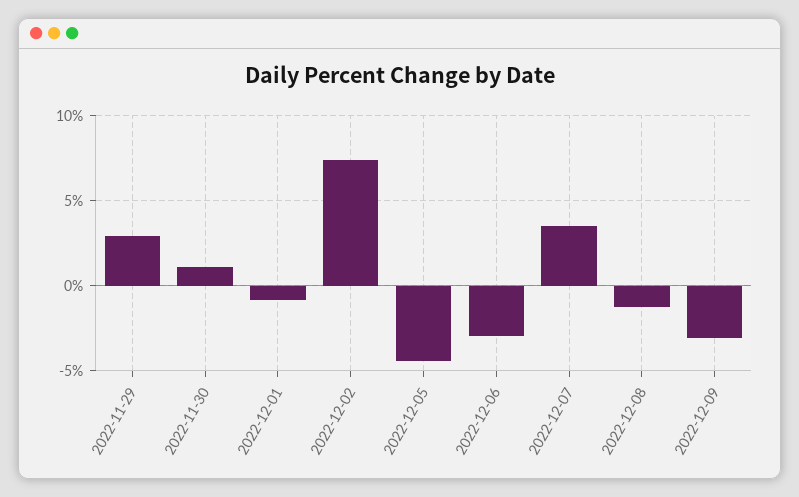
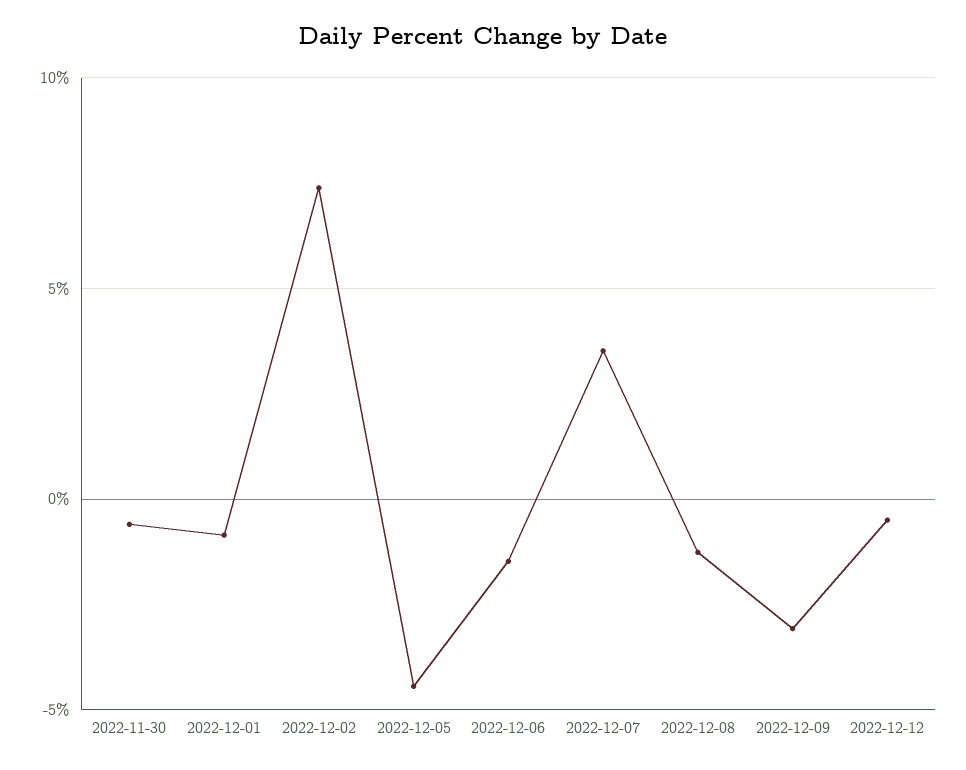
2022-11-29: 3 -> none
2022-11-30: 1 -> -0.5
2022-12-06: -3 -> -1.5
2022-12-12: none -> -0.5

